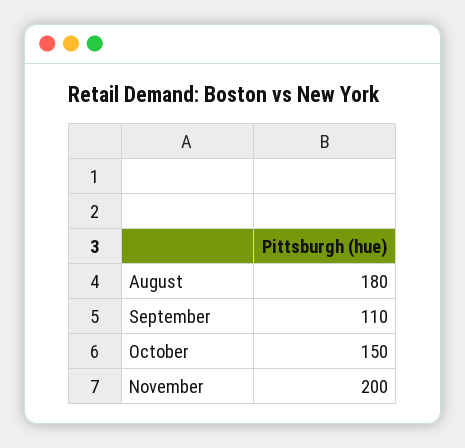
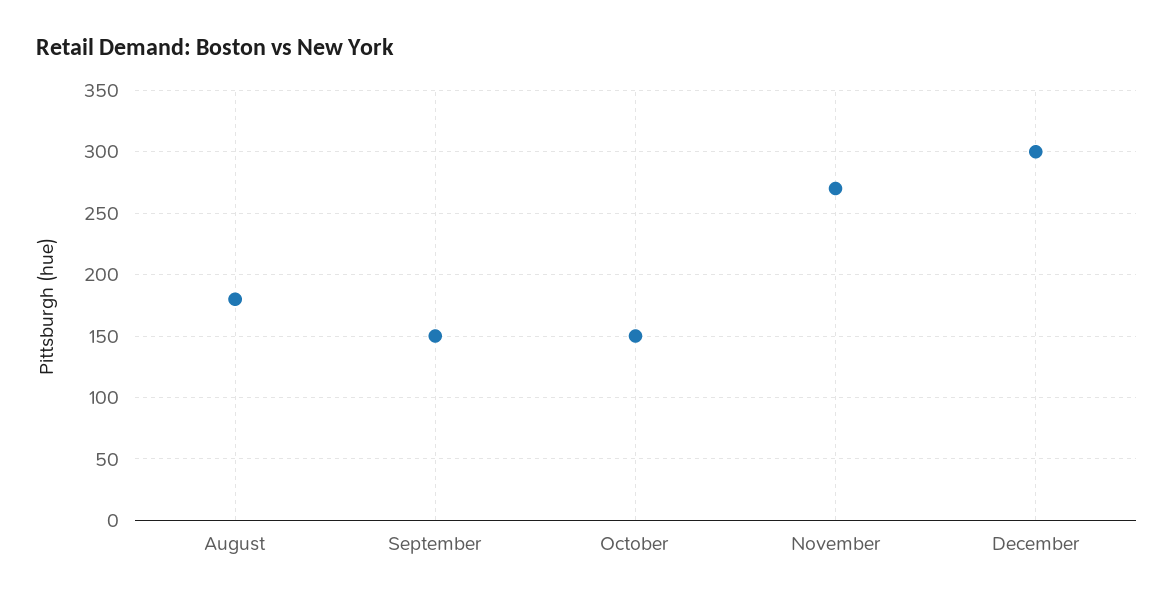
September: 110 -> 150
November: 200 -> 270
December: none -> 300

